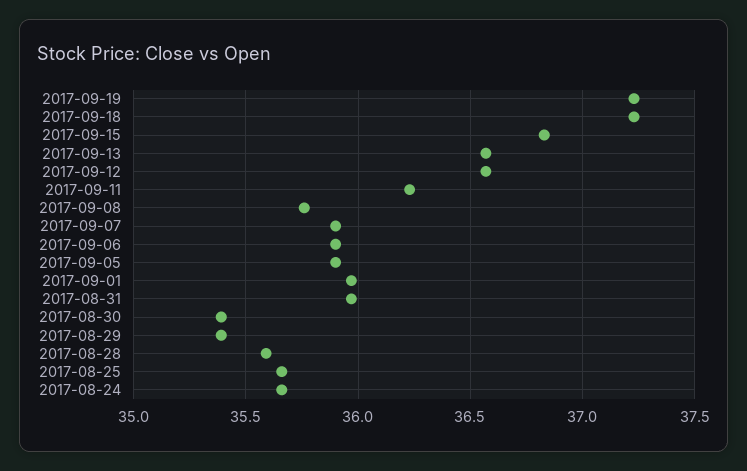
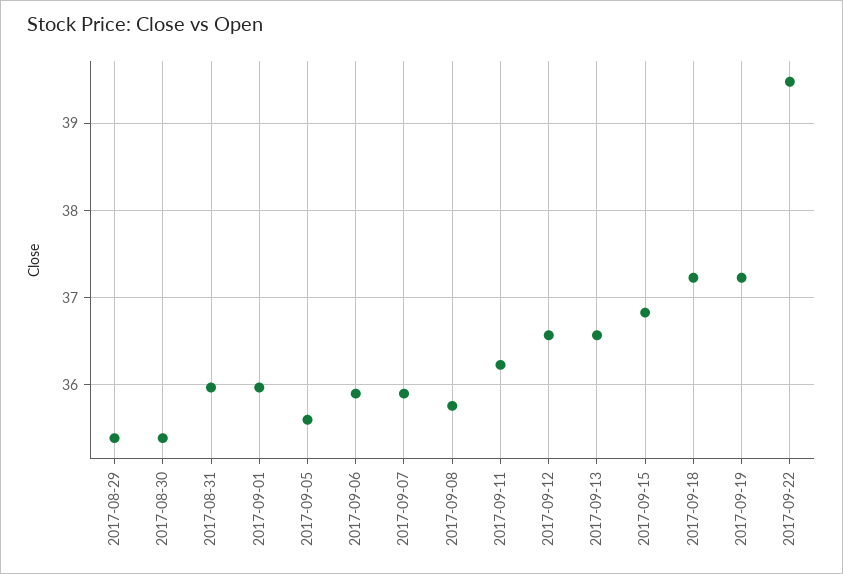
2017-09-05: 35.9 -> 35.6
2017-08-28: 35.6 -> none
2017-08-25: 35.65 -> none
2017-08-24: 35.65 -> none
2017-09-22: none -> 39.5

